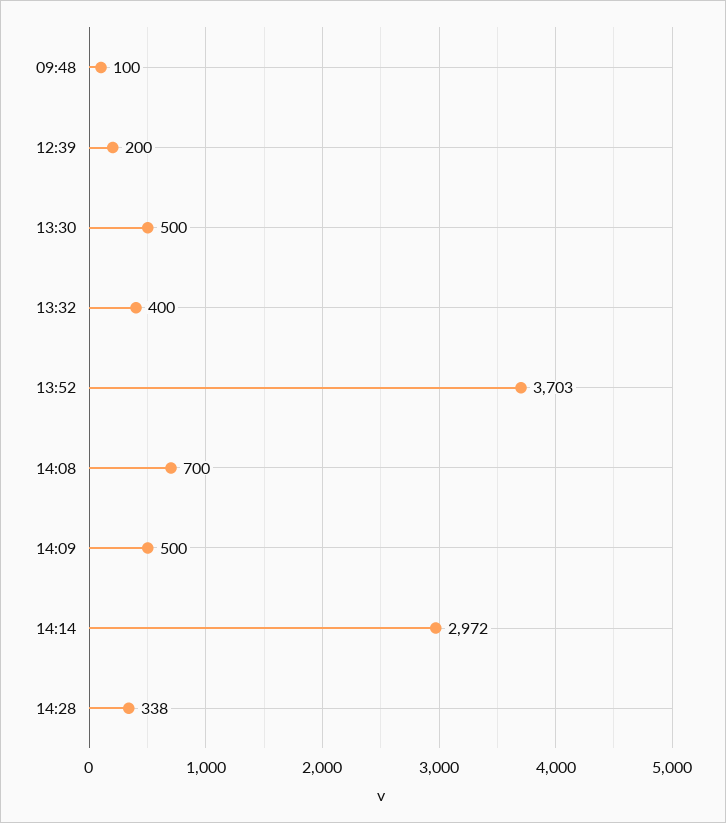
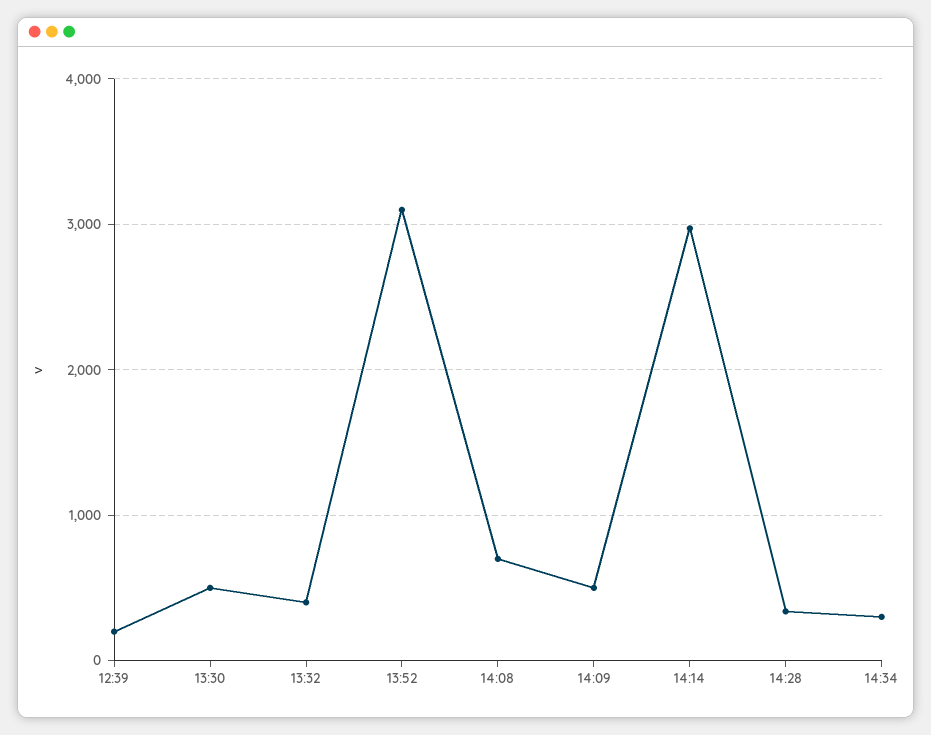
09:48: 100 -> none
13:52: 3703 -> 3100
14:34: none -> 300

